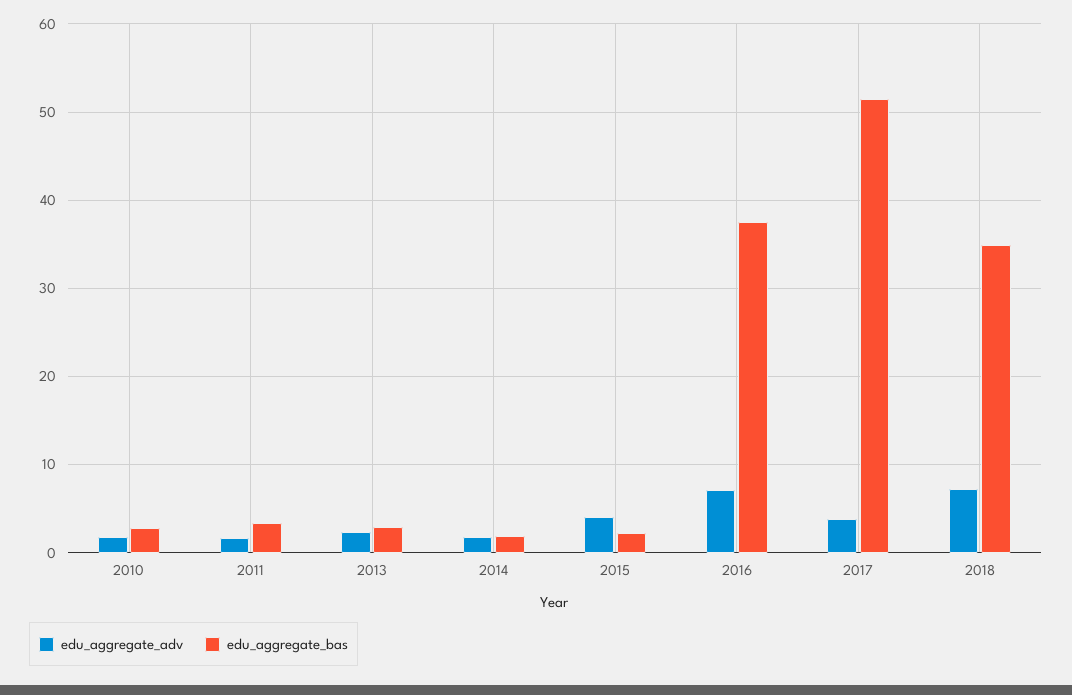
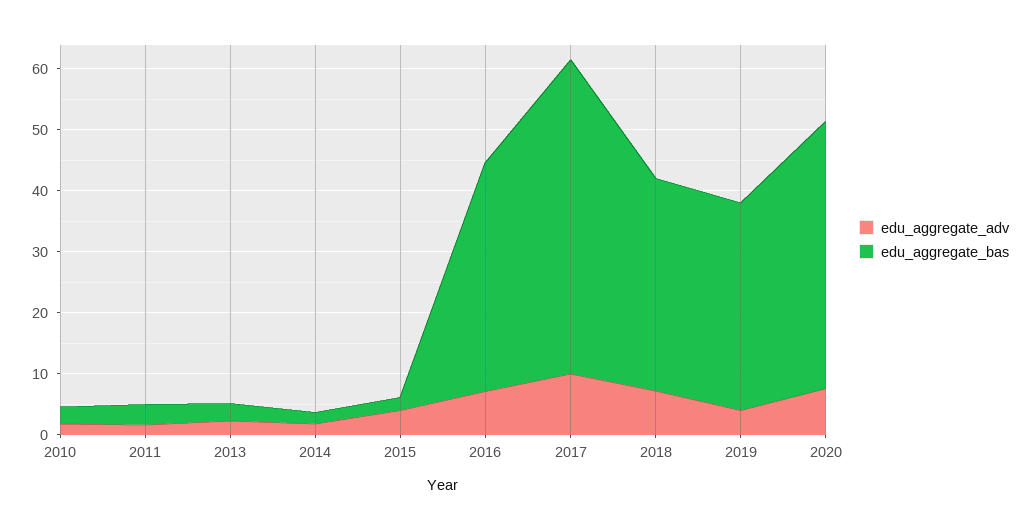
edu_aggregate_adv, 2017: 4 -> 10
edu_aggregate_adv, 2019: none -> 4
edu_aggregate_bas, 2019: none -> 34
edu_aggregate_adv, 2020: none -> 8
edu_aggregate_bas, 2020: none -> 44

